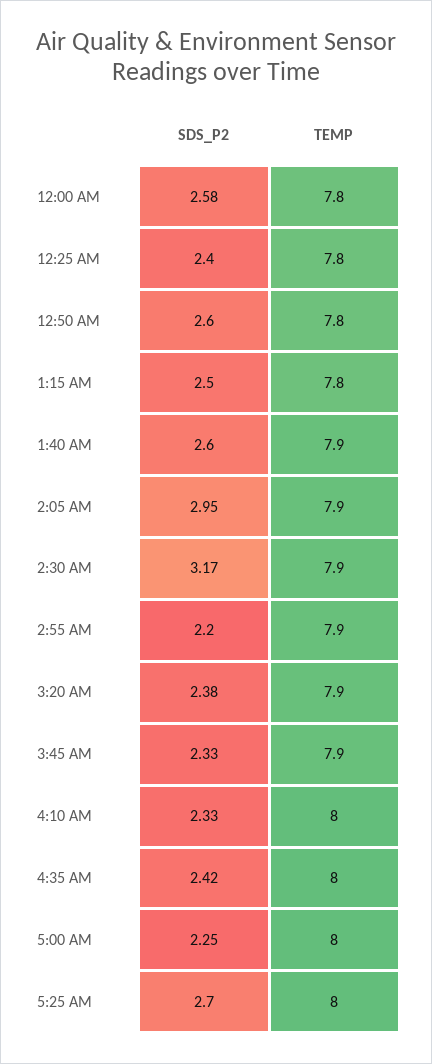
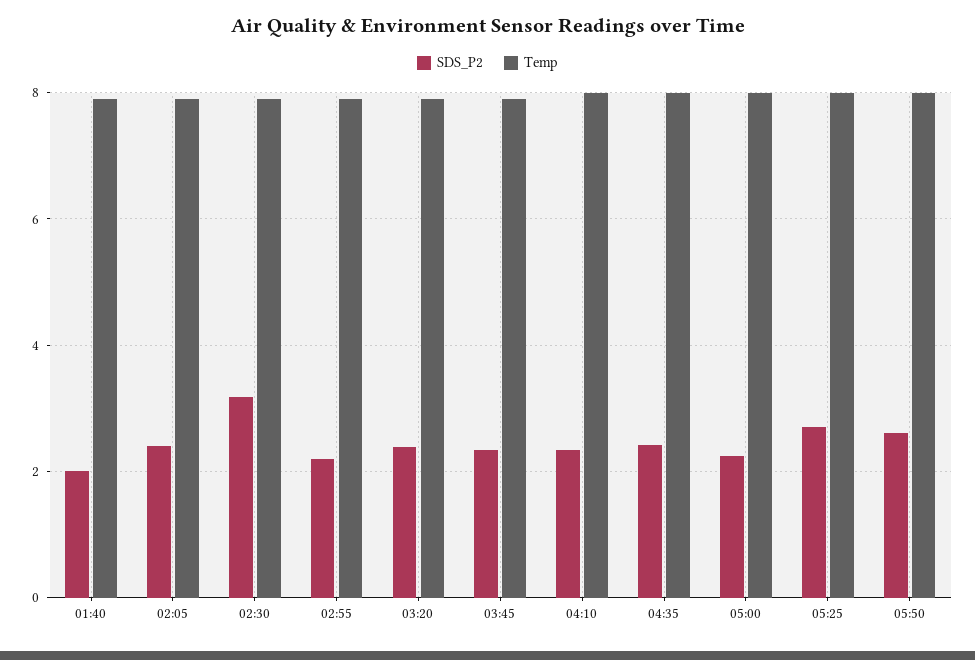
SDS_P2, 12:00 AM: 2.58 -> none
TEMP, 12:00 AM: 7.8 -> none
SDS_P2, 12:25 AM: 2.4 -> none
TEMP, 12:25 AM: 7.8 -> none
SDS_P2, 12:50 AM: 2.6 -> none
TEMP, 12:50 AM: 7.8 -> none
SDS_P2, 1:15 AM: 2.5 -> none
TEMP, 1:15 AM: 7.8 -> none
SDS_P2, 1:40 AM: 2.6 -> 2
SDS_P2, 2:05 AM: 2.95 -> 2.4
SDS_P2, 05:50: none -> 2.6
TEMP, 05:50: none -> 8

